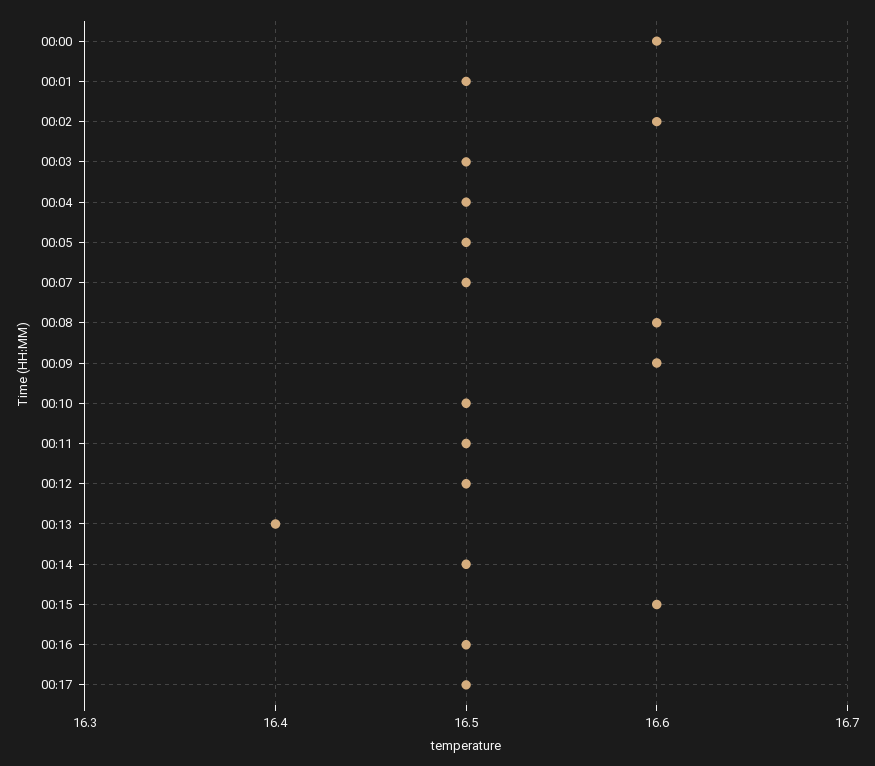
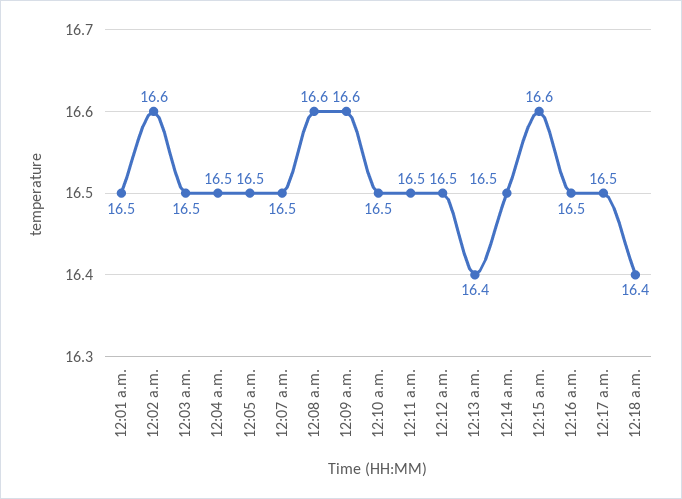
00:00: 16.6 -> none
12:18 a.m.: none -> 16.4

